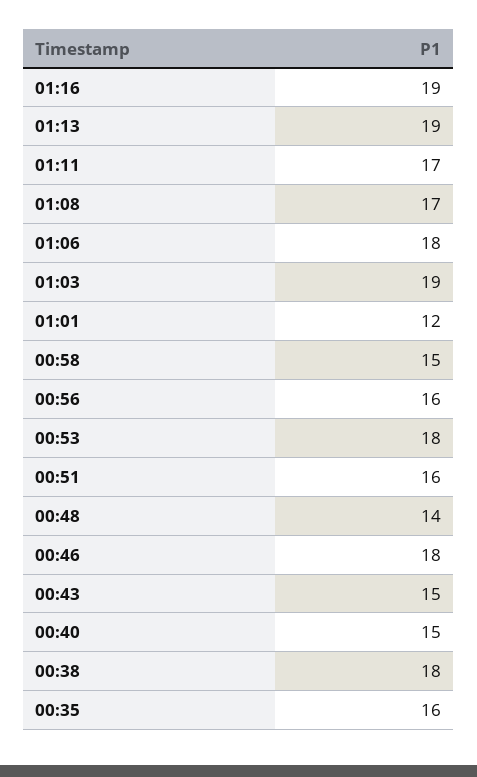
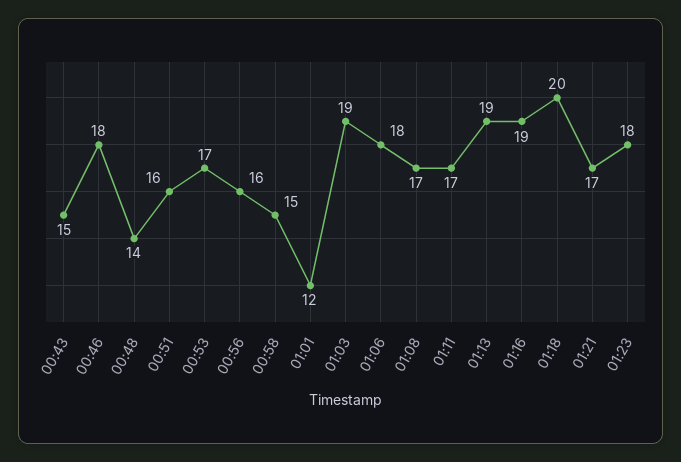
00:53: 18 -> 17
00:40: 15 -> none
00:38: 18 -> none
00:35: 16 -> none
01:18: none -> 20
01:21: none -> 17
01:23: none -> 18

